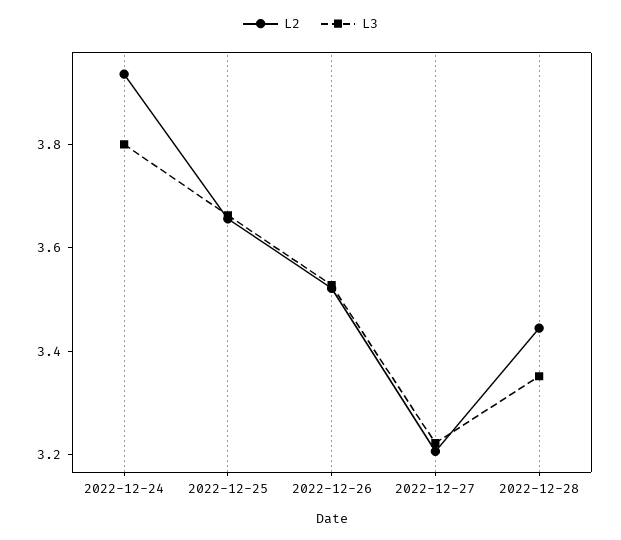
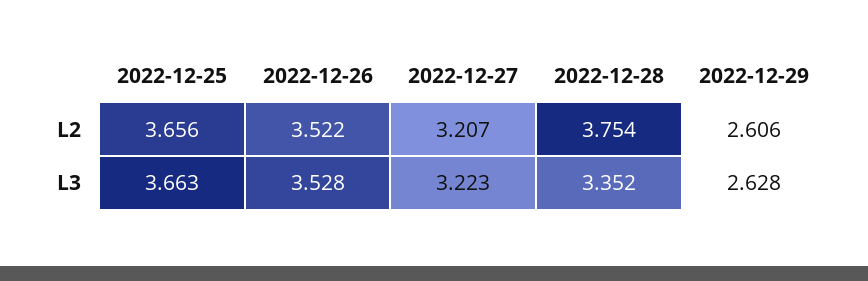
L2, 2022-12-24: 3.95 -> none
L3, 2022-12-24: 3.8 -> none
L2, 2022-12-28: 3.45 -> 3.754
L2, 2022-12-29: none -> 2.606
L3, 2022-12-29: none -> 2.628

